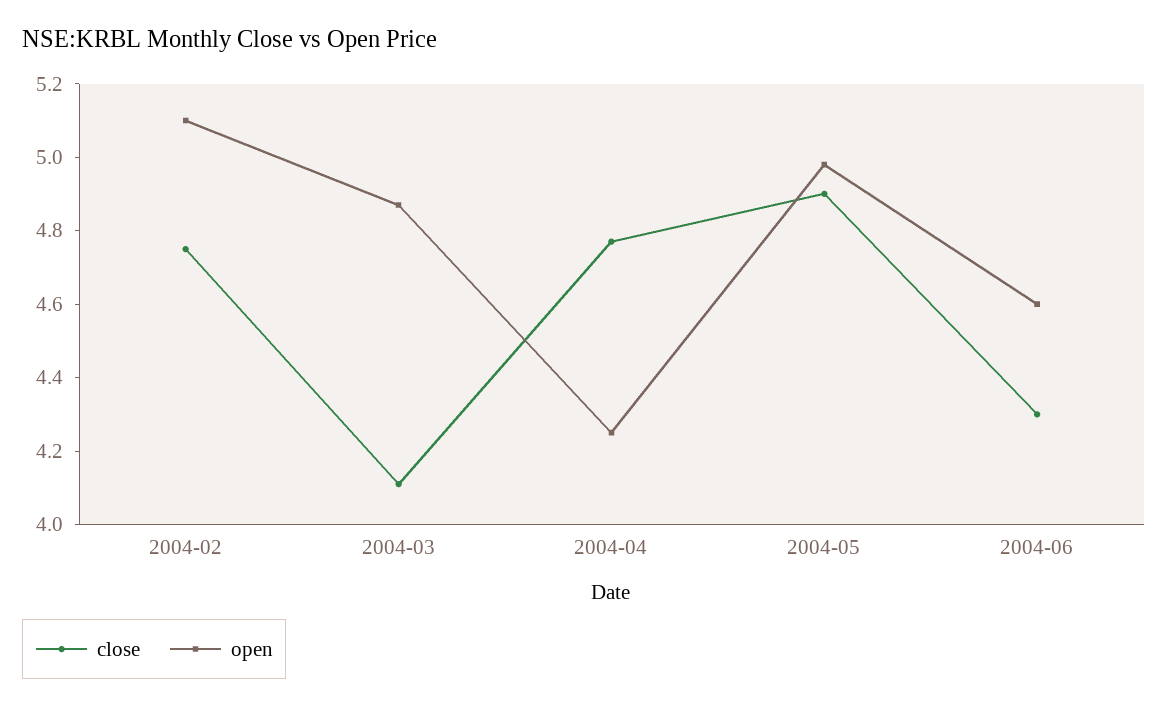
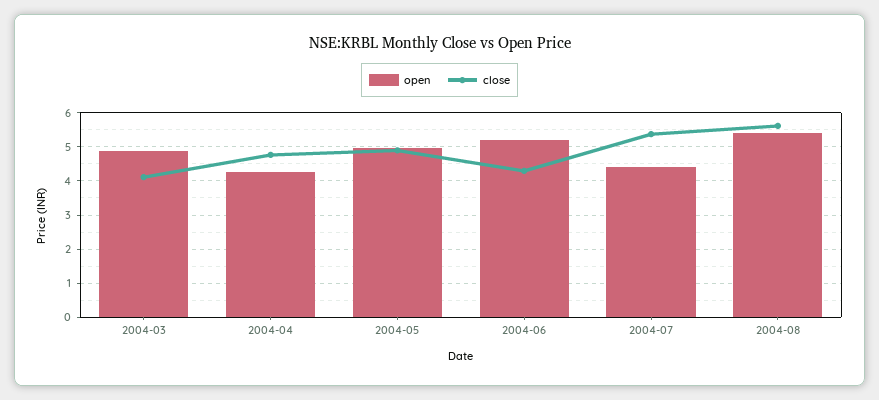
close, 2004-02: 4.75 -> none
open, 2004-02: 5.1 -> none
open, 2004-06: 4.6 -> 5.2
open, 2004-07: none -> 4.4
close, 2004-07: none -> 5.4
open, 2004-08: none -> 5.4
close, 2004-08: none -> 5.6

